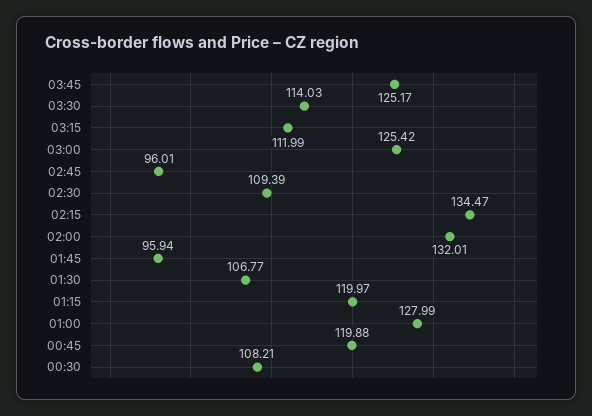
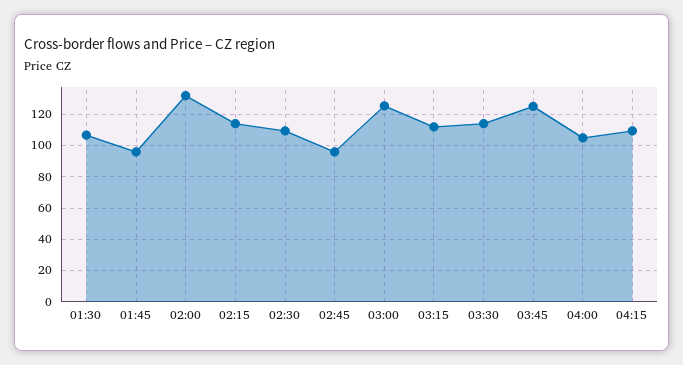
02:15: 134.47 -> 115
01:15: 119.97 -> none
01:00: 127.99 -> none
00:45: 119.88 -> none
00:30: 108.21 -> none
04:00: none -> 105
04:15: none -> 110

